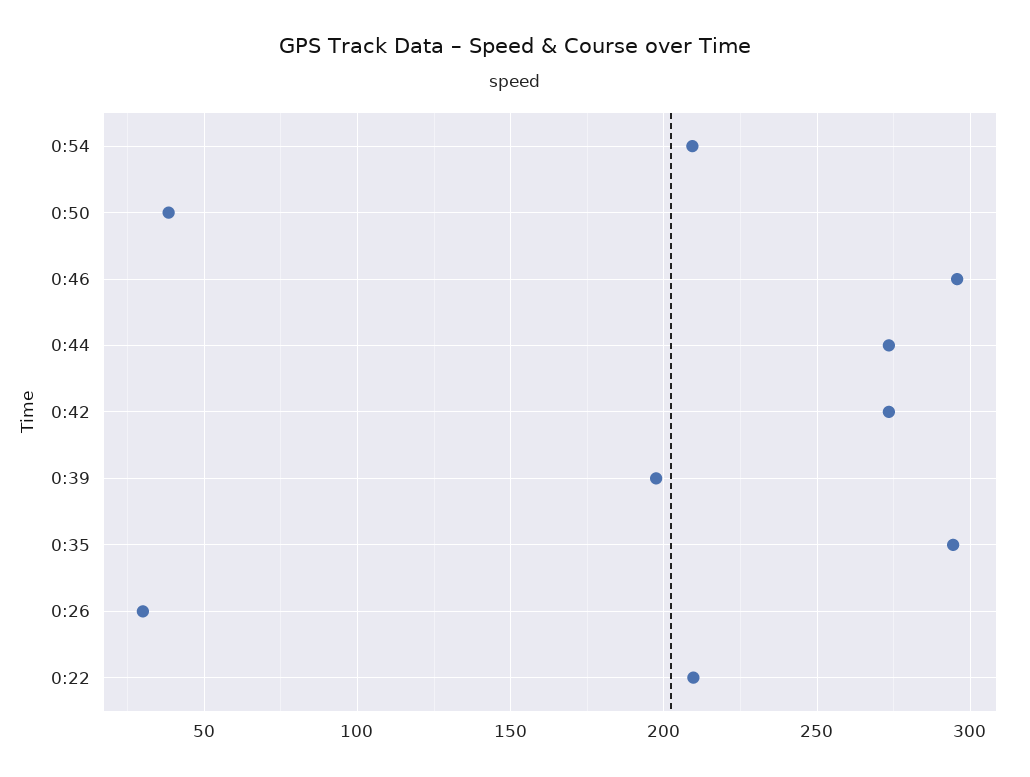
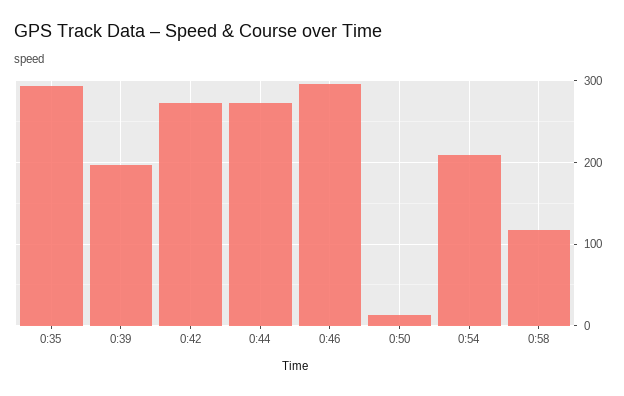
0:50: 40 -> 10
0:26: 30 -> none
0:22: 210 -> none
0:58: none -> 120

